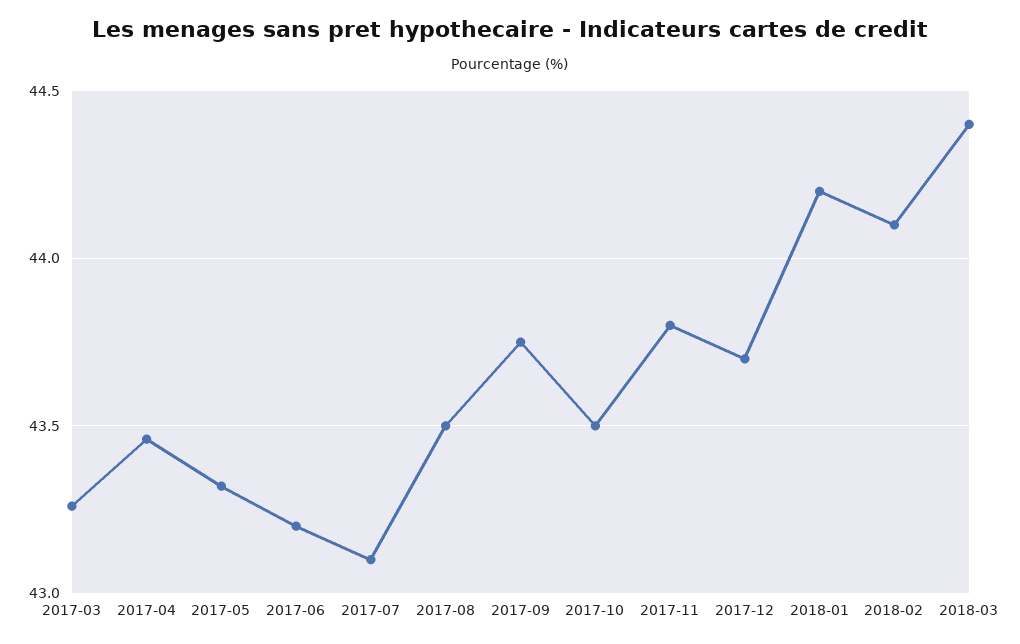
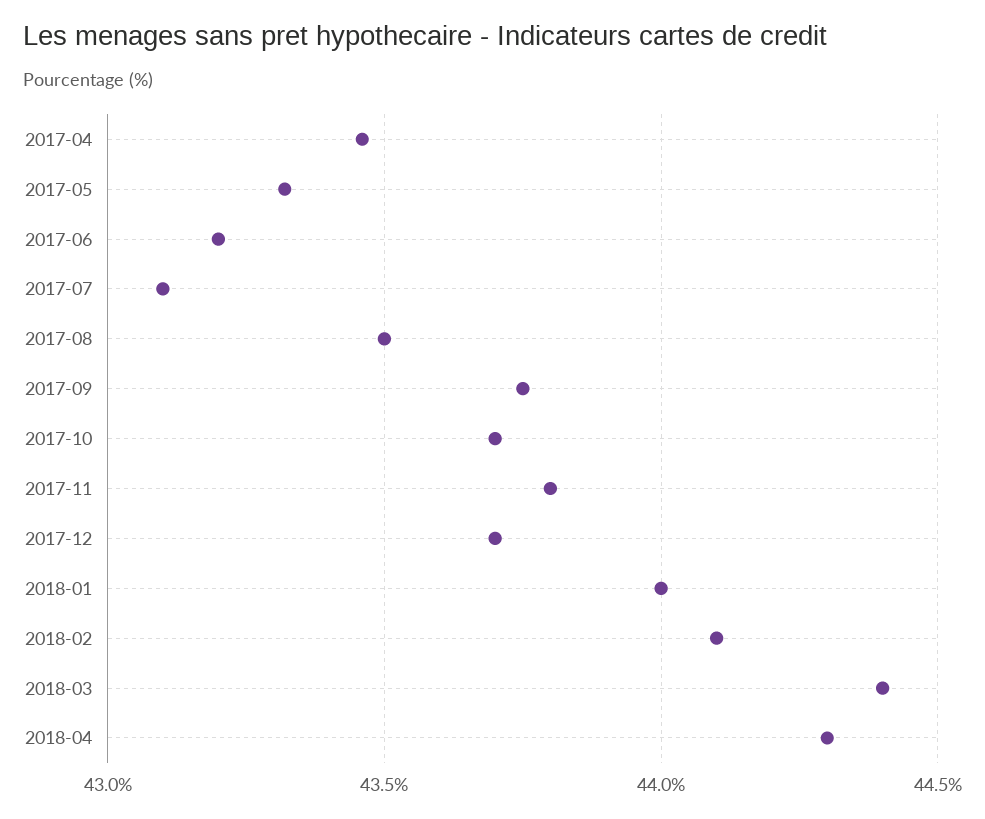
2017-03: 43.25 -> none
2017-10: 43.5 -> 43.7
2018-01: 44.2 -> 44
2018-04: none -> 44.3

